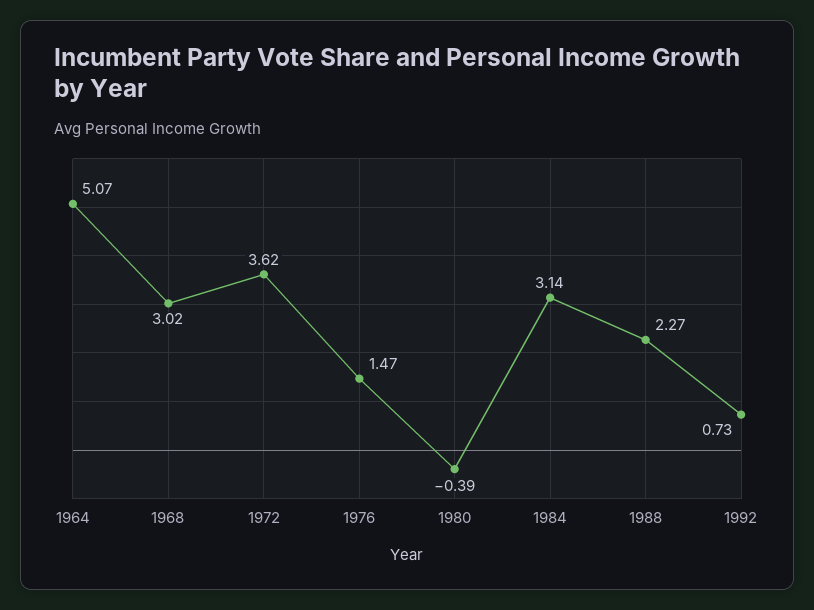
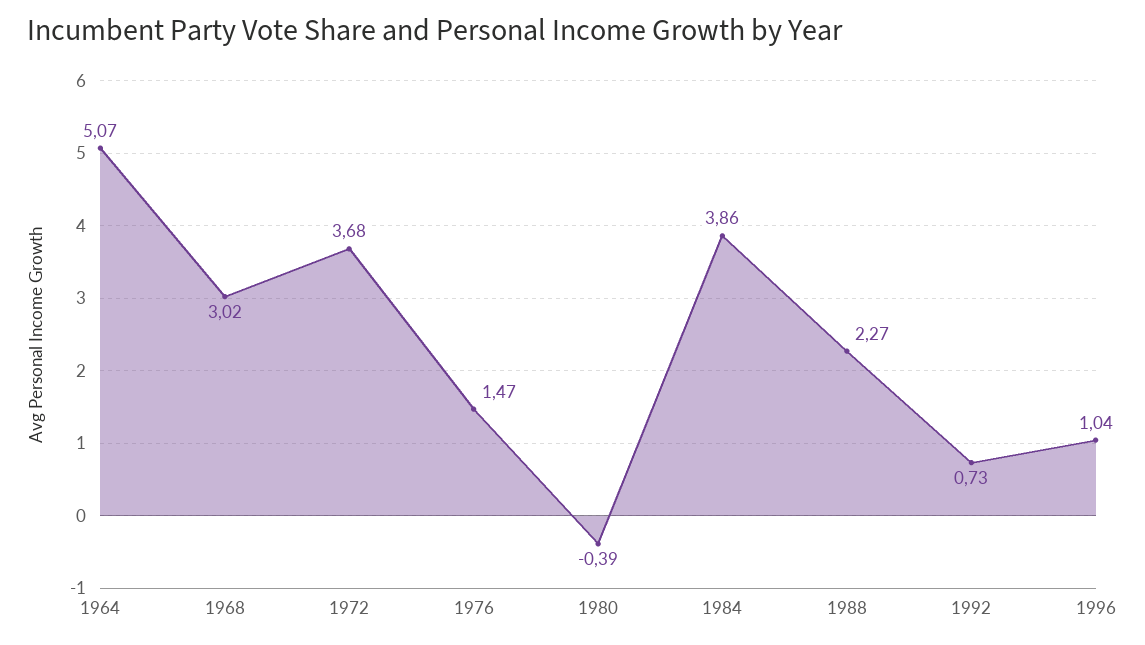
1972: 3.62 -> 3.68
1984: 3.14 -> 3.86
1996: none -> 1.04

